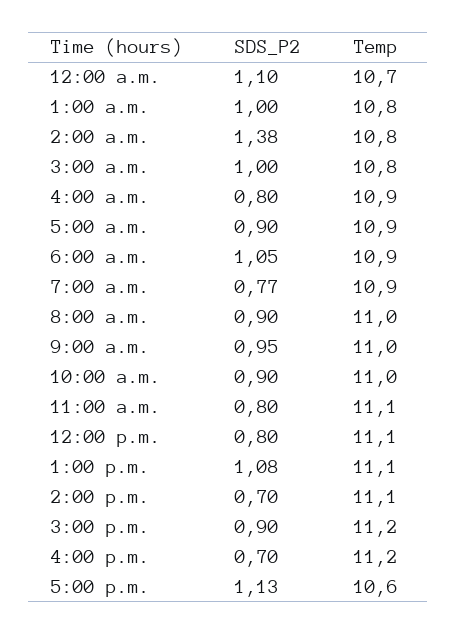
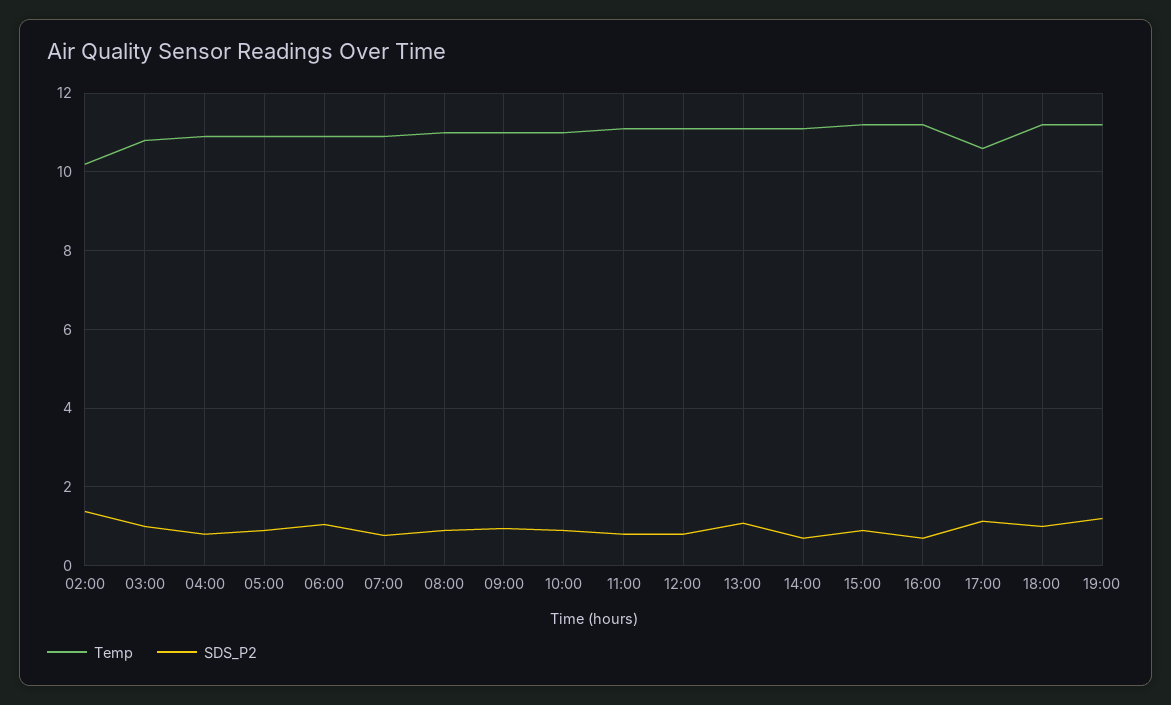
SDS_P2, 12:00 a.m.: 1.1 -> none
Temp, 12:00 a.m.: 10.7 -> none
SDS_P2, 1:00 a.m.: 1 -> none
Temp, 1:00 a.m.: 10.8 -> none
Temp, 2:00 a.m.: 10.8 -> 10.2
Temp, 18:00: none -> 11.2
SDS_P2, 18:00: none -> 1
Temp, 19:00: none -> 11.2
SDS_P2, 19:00: none -> 1.2

